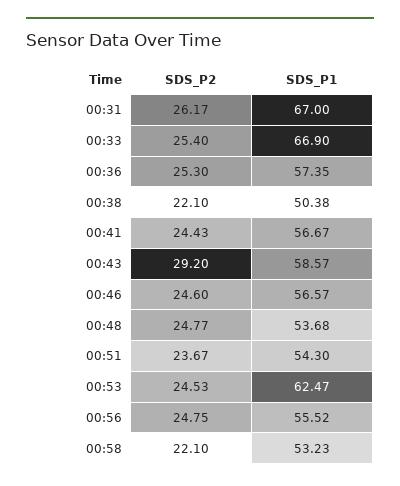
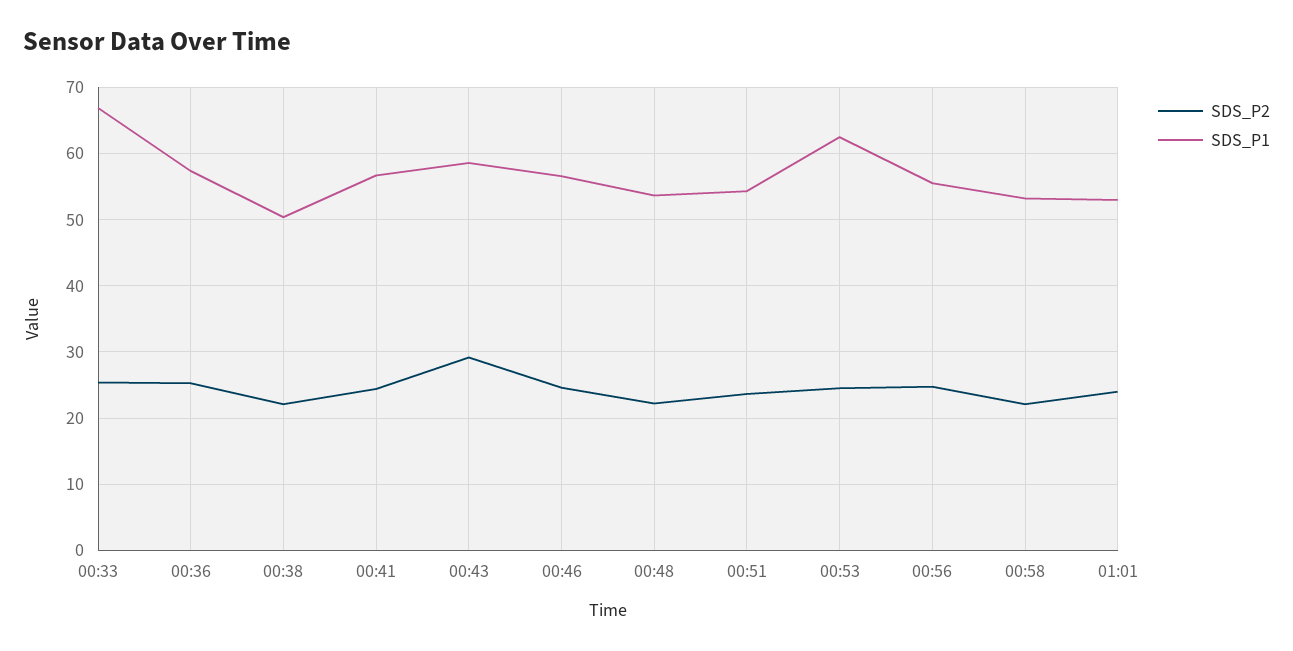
SDS_P2, 00:31: 26.17 -> none
SDS_P1, 00:31: 67 -> none
SDS_P2, 00:48: 24.77 -> 22
SDS_P2, 01:01: none -> 24
SDS_P1, 01:01: none -> 53

